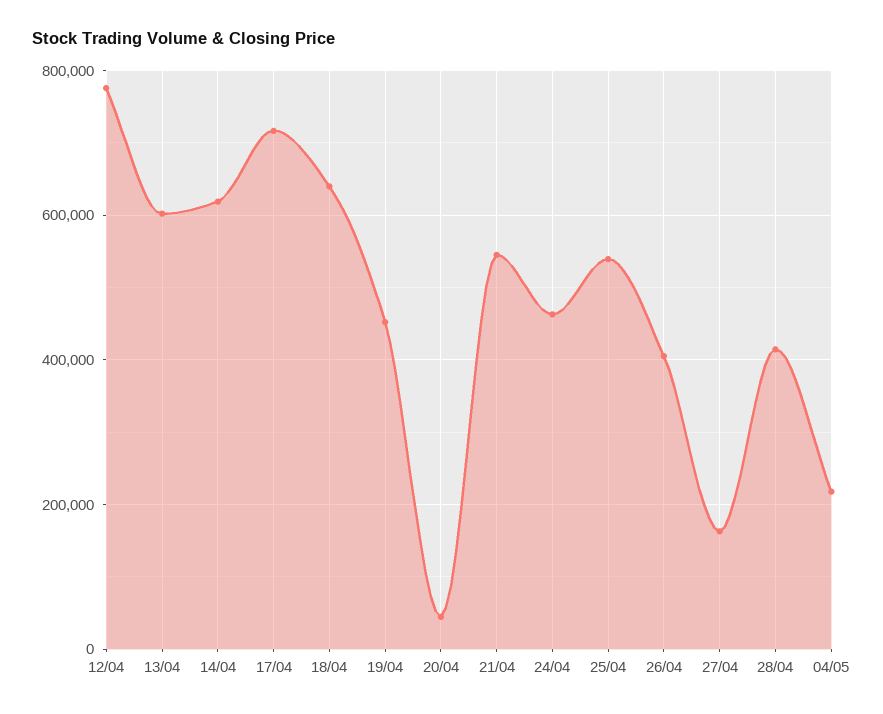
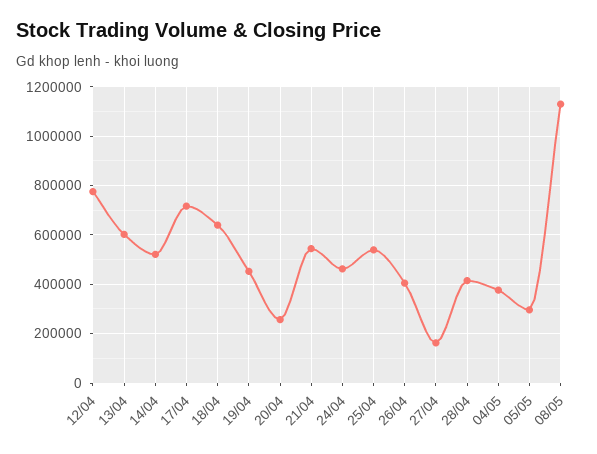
14/04: 620000 -> 525000
20/04: 40000 -> 250000
04/05: 220000 -> 375000
05/05: none -> 300000
08/05: none -> 1125000

